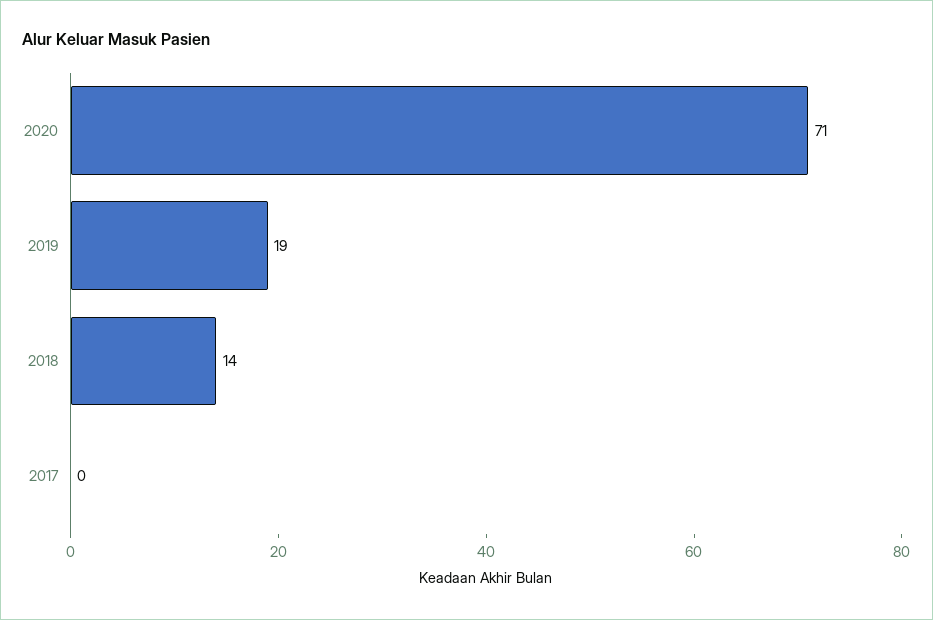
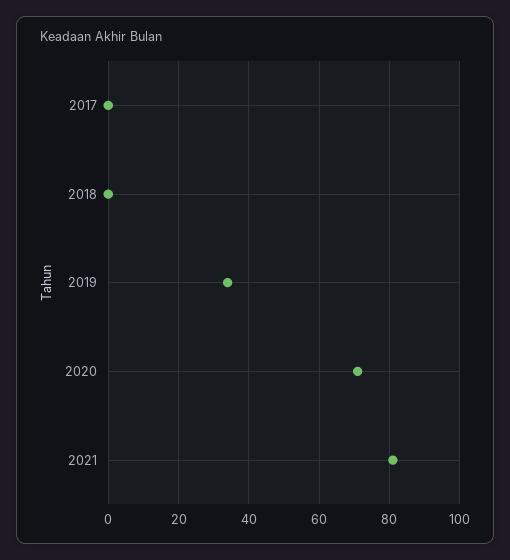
2019: 19 -> 35
2018: 14 -> 0
2021: none -> 80

